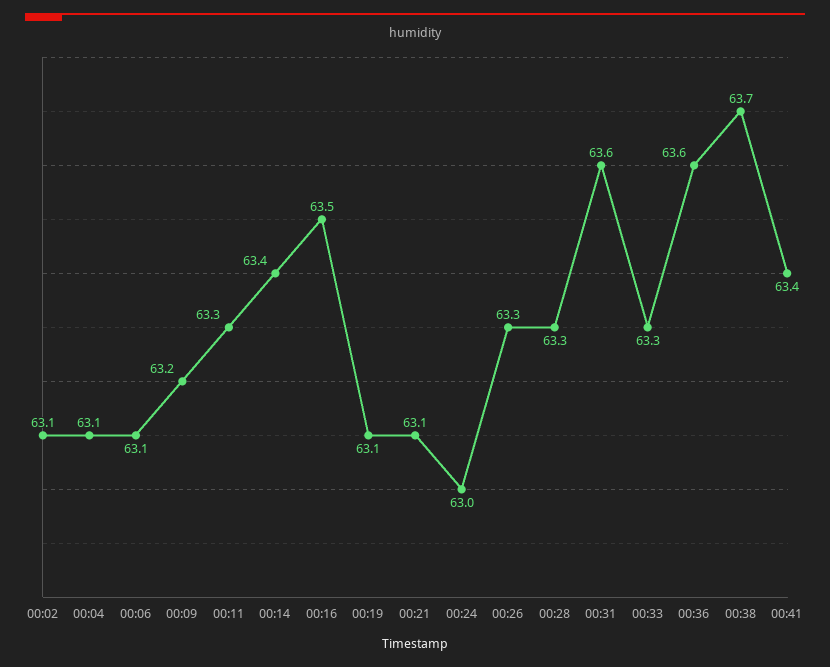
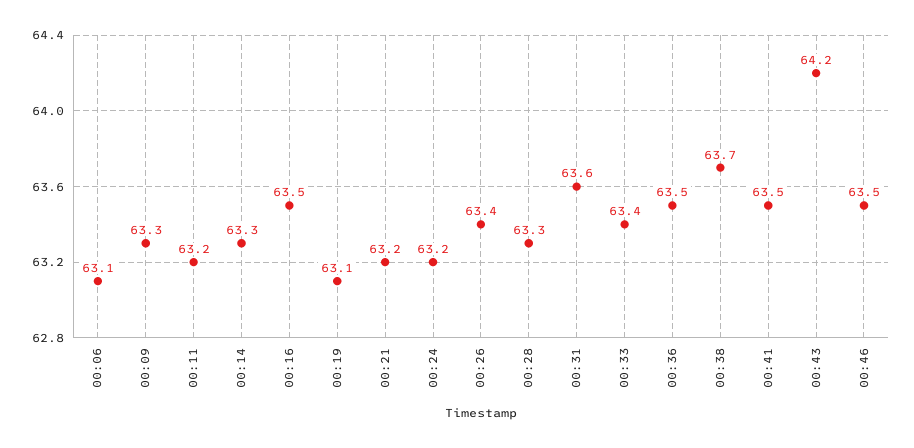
00:02: 63.1 -> none
00:04: 63.1 -> none
00:09: 63.2 -> 63.3
00:11: 63.3 -> 63.2
00:14: 63.4 -> 63.3
00:21: 63.1 -> 63.2
00:24: 63 -> 63.2
00:26: 63.3 -> 63.4
00:33: 63.3 -> 63.4
00:36: 63.6 -> 63.5
00:41: 63.4 -> 63.5
00:43: none -> 64.2
00:46: none -> 63.5

